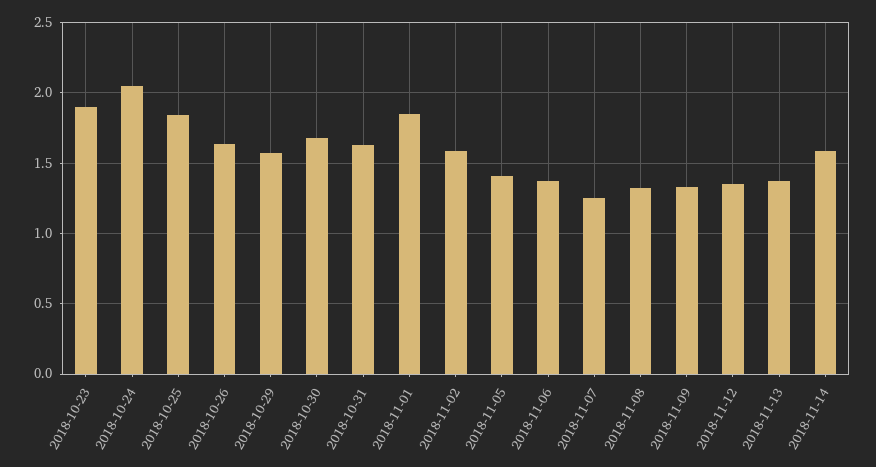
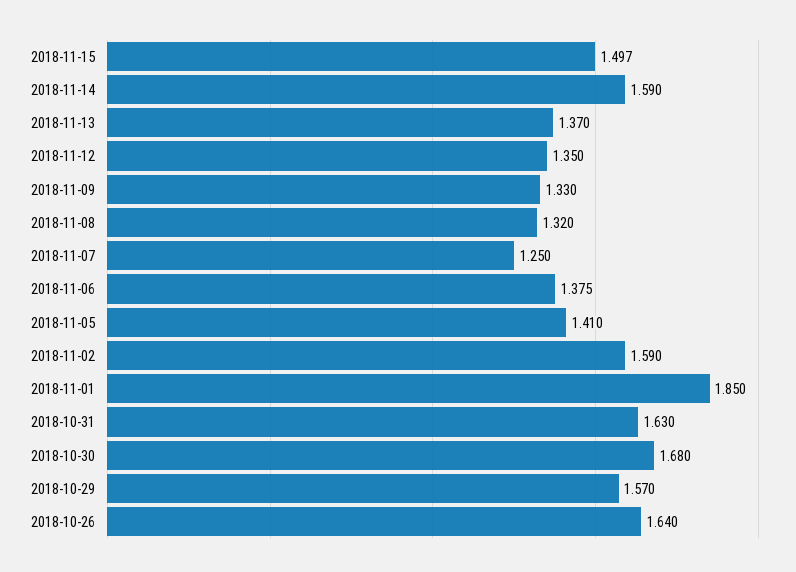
2018-10-23: 1.9 -> none
2018-10-24: 2.05 -> none
2018-10-25: 1.85 -> none
2018-11-15: none -> 1.497

